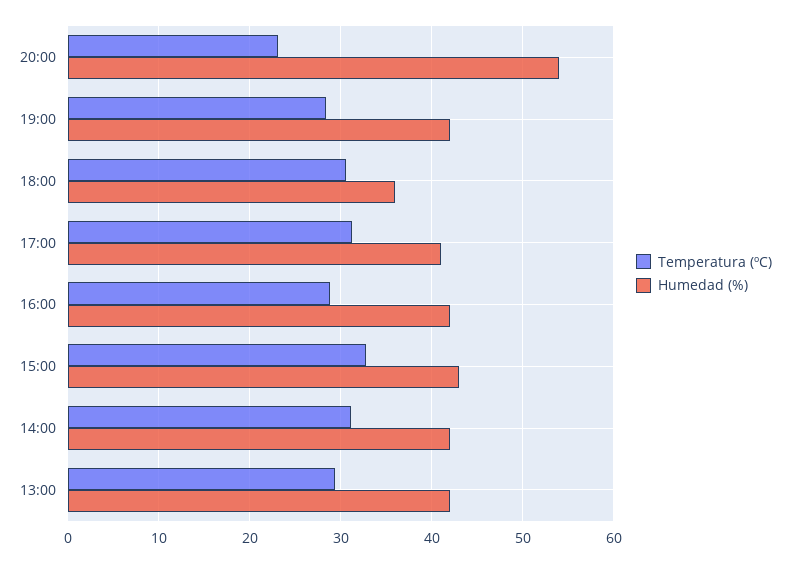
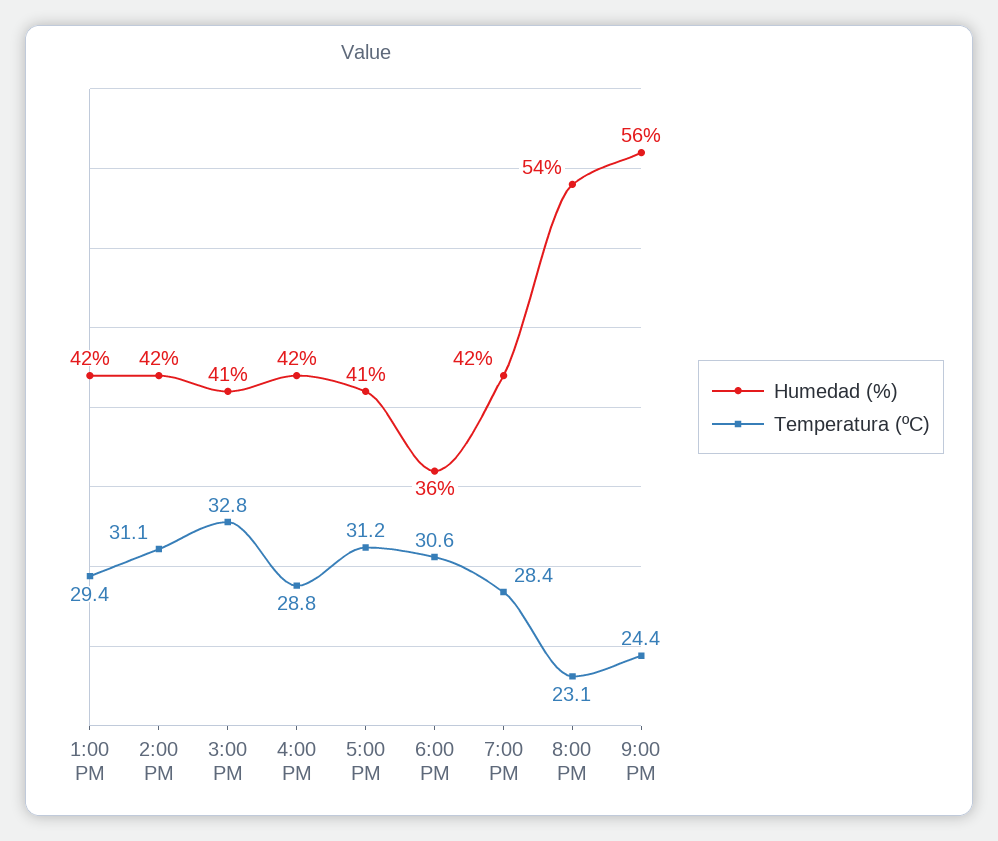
Humedad (%), 15:00: 43 -> 41
Humedad (%), 9:00 PM: none -> 56
Temperatura (ºC), 9:00 PM: none -> 24.4

